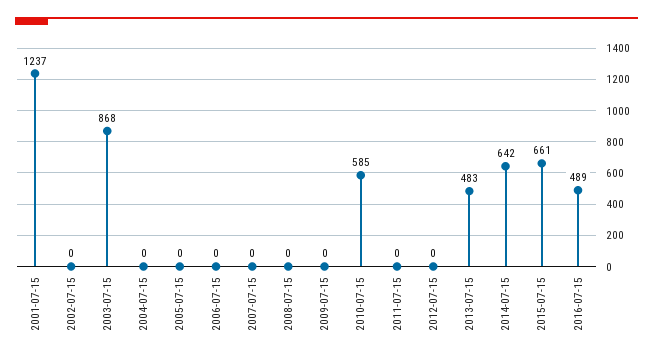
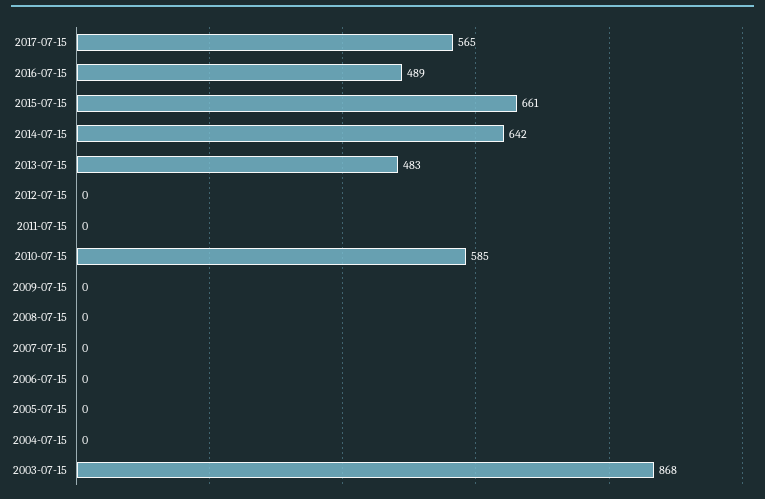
2001-07-15: 1237 -> none
2002-07-15: 0 -> none
2017-07-15: none -> 565

